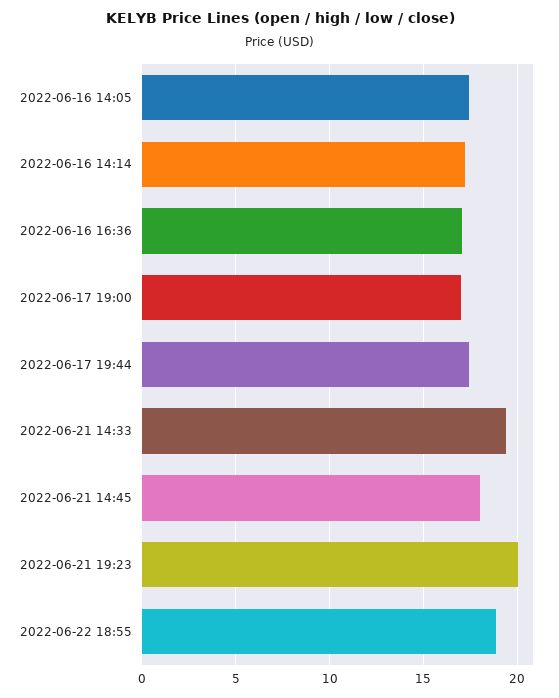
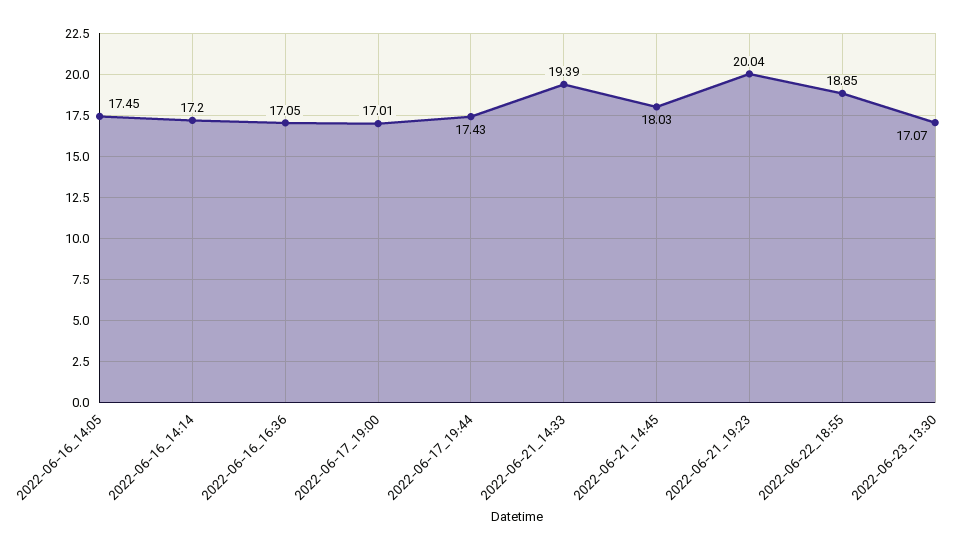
2022-06-23_13:30: none -> 17.07

